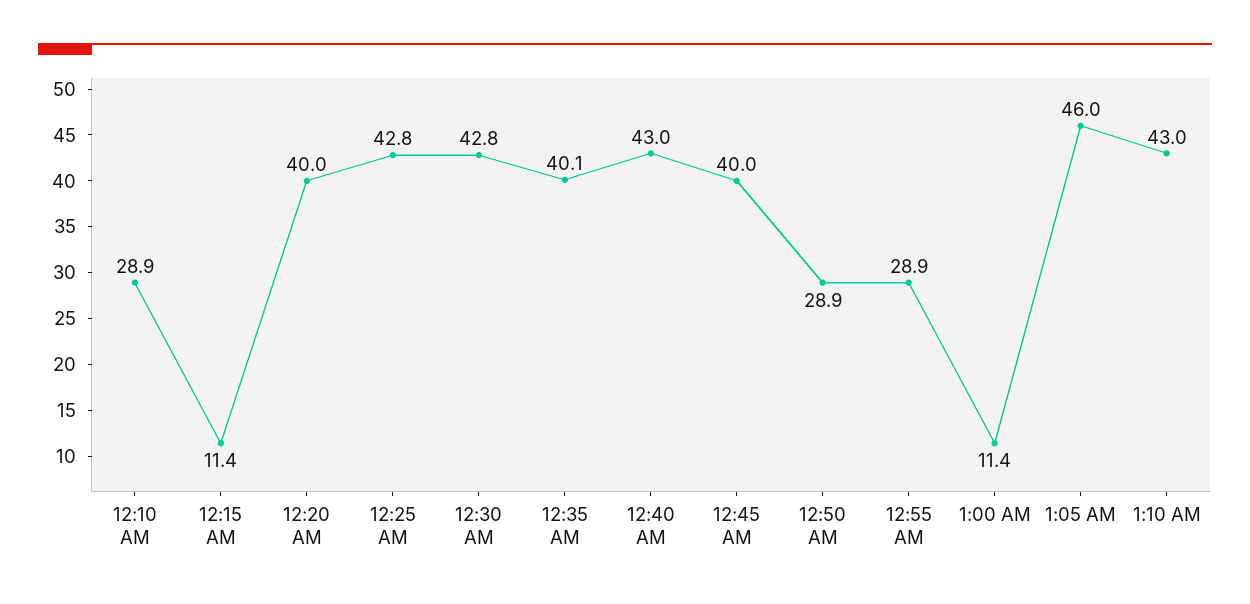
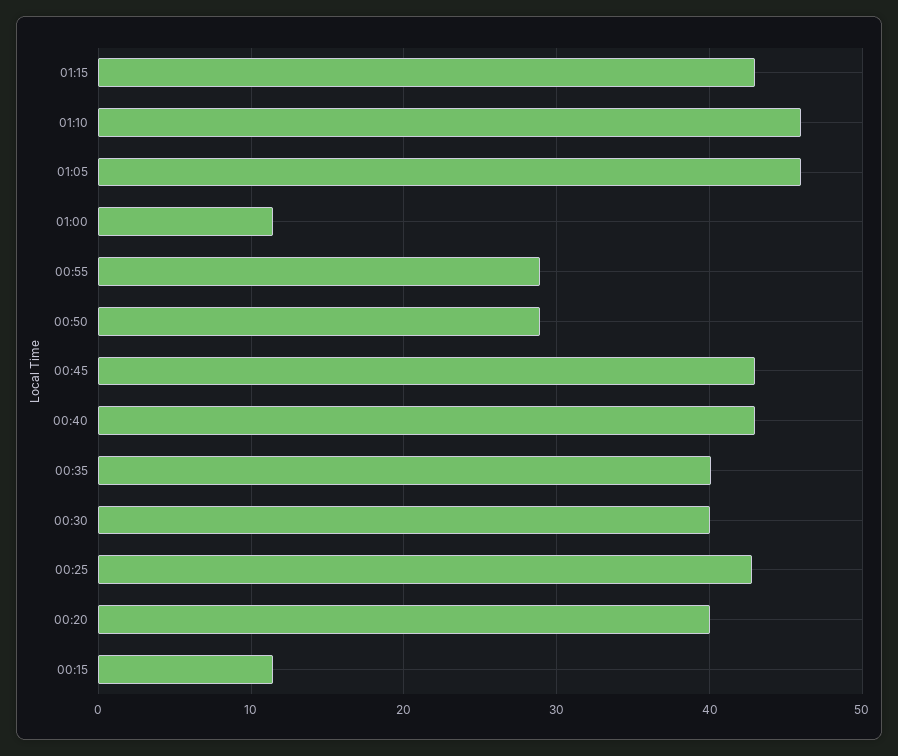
12:10 AM: 28.9 -> none
12:30 AM: 42.8 -> 40
12:45 AM: 40 -> 43
1:10 AM: 43 -> 46
01:15: none -> 43

